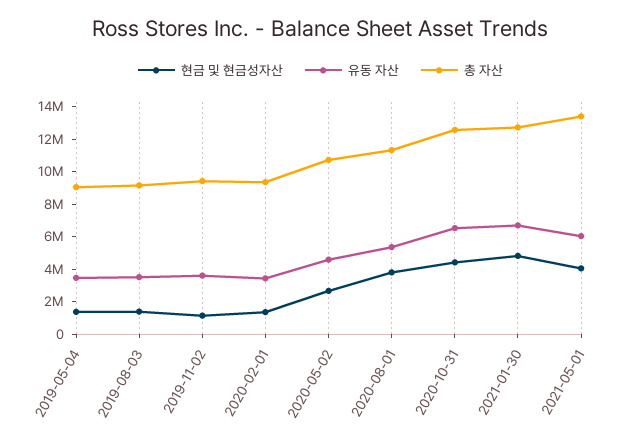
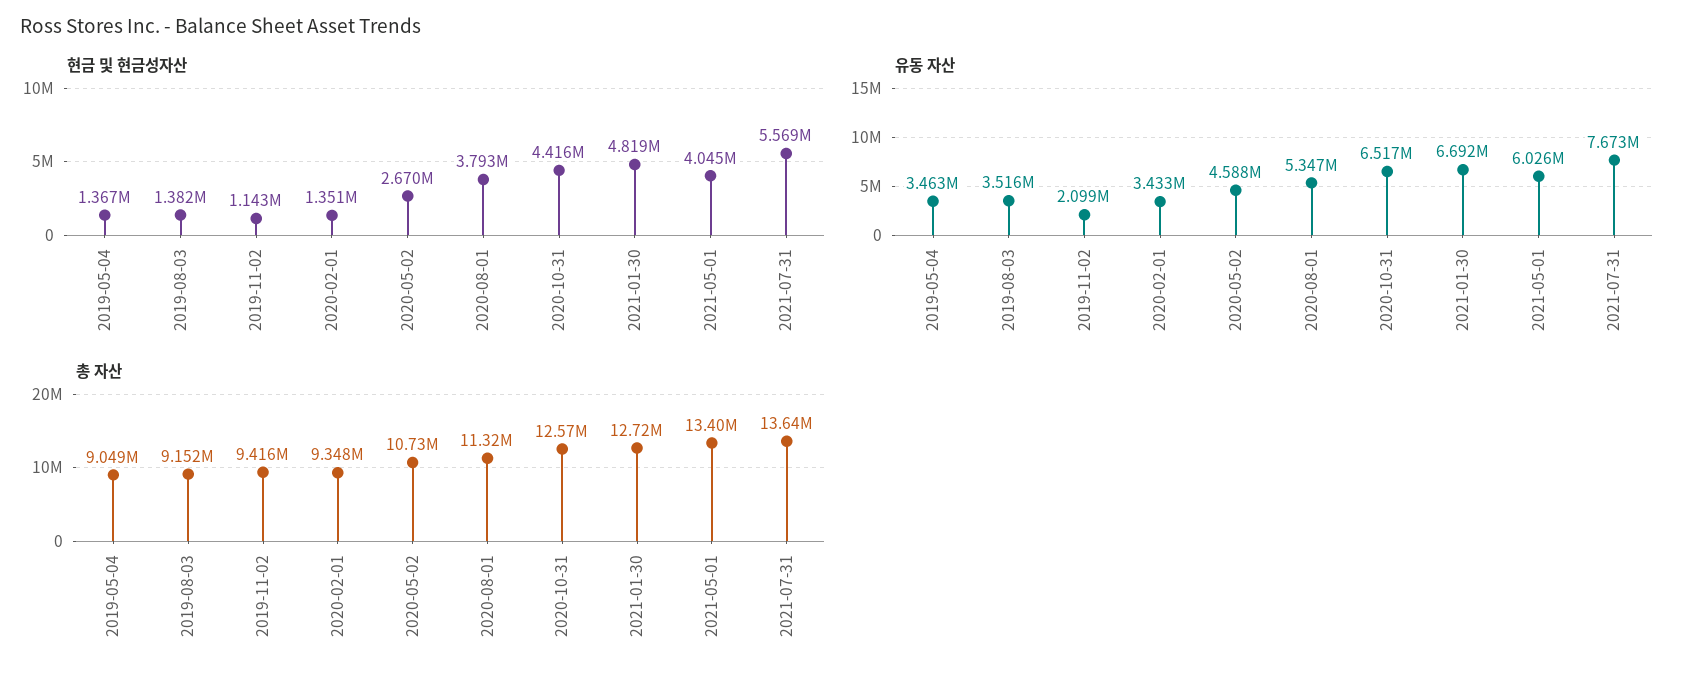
유동 자산, 2019-11-02: 3500000 -> 2099000
현금 및 현금성자산, 2021-07-31: none -> 5569000
유동 자산, 2021-07-31: none -> 7673000
총 자산, 2021-07-31: none -> 13640000

